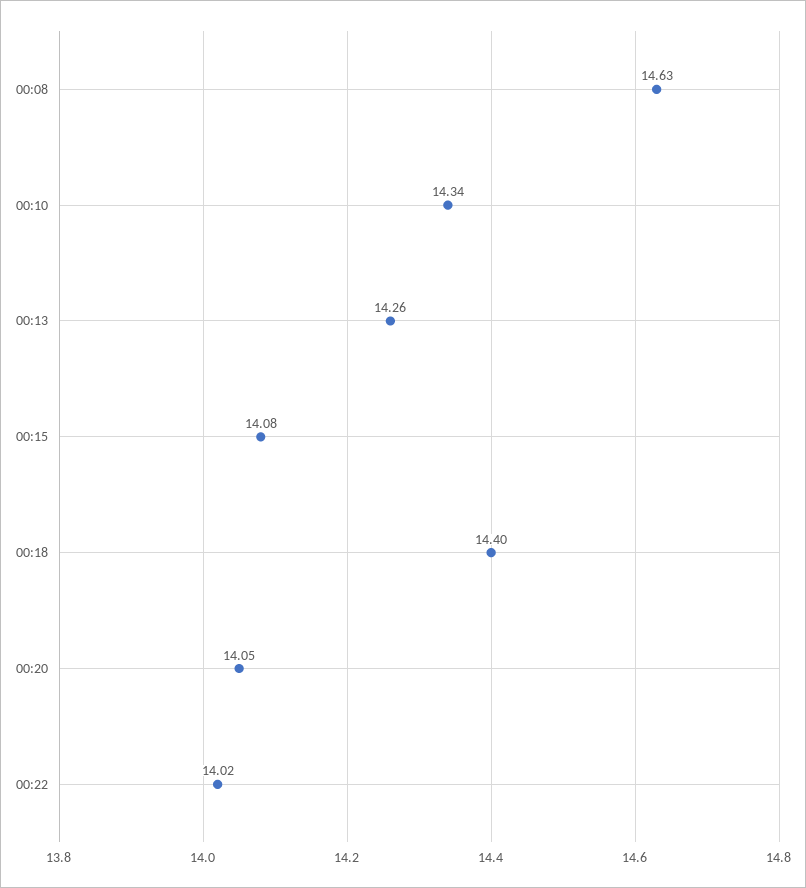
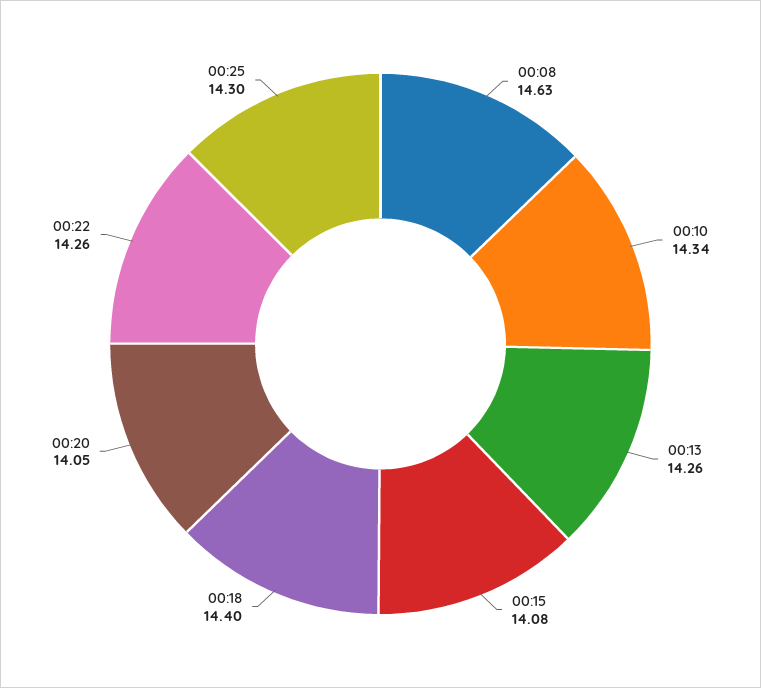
00:22: 14.02 -> 14.26
00:25: none -> 14.3

